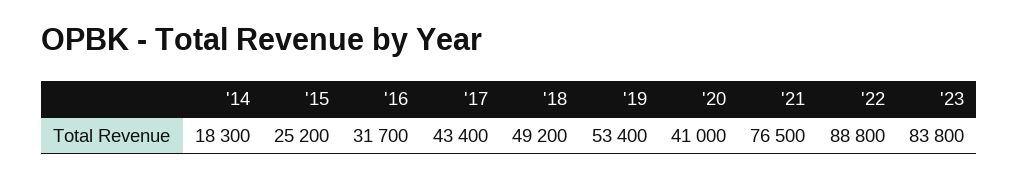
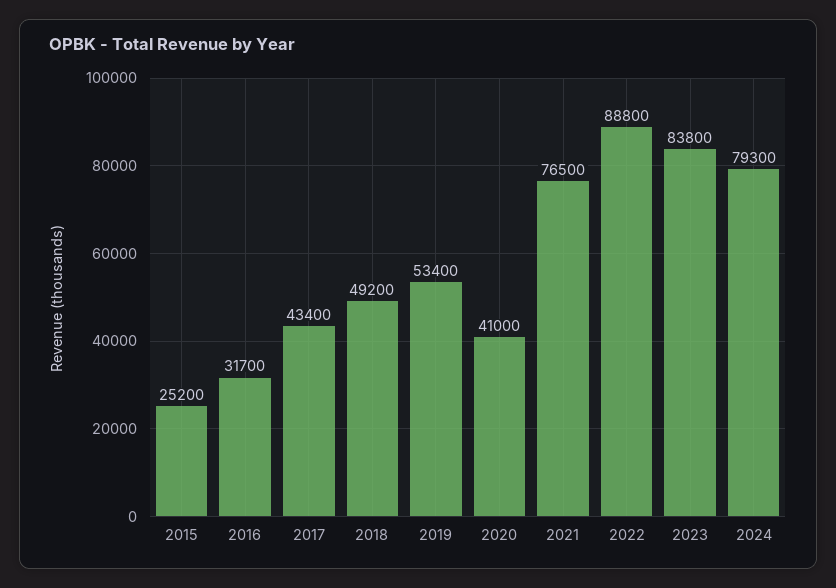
'14: 18300 -> none
2024: none -> 79300

